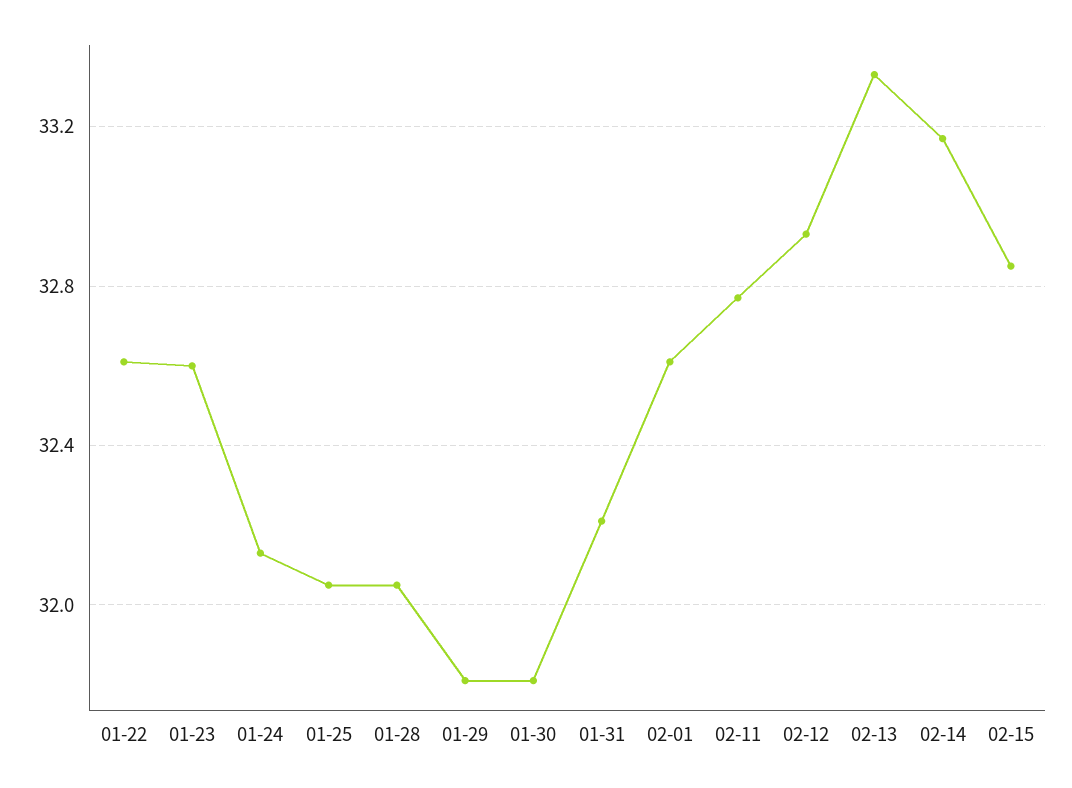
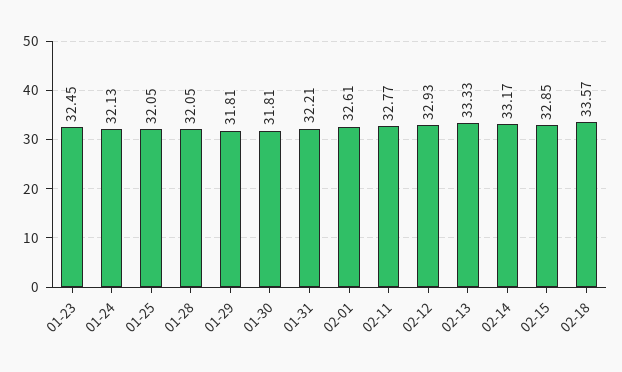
01-22: 32.6 -> none
01-23: 32.6 -> 32.45
02-18: none -> 33.57

